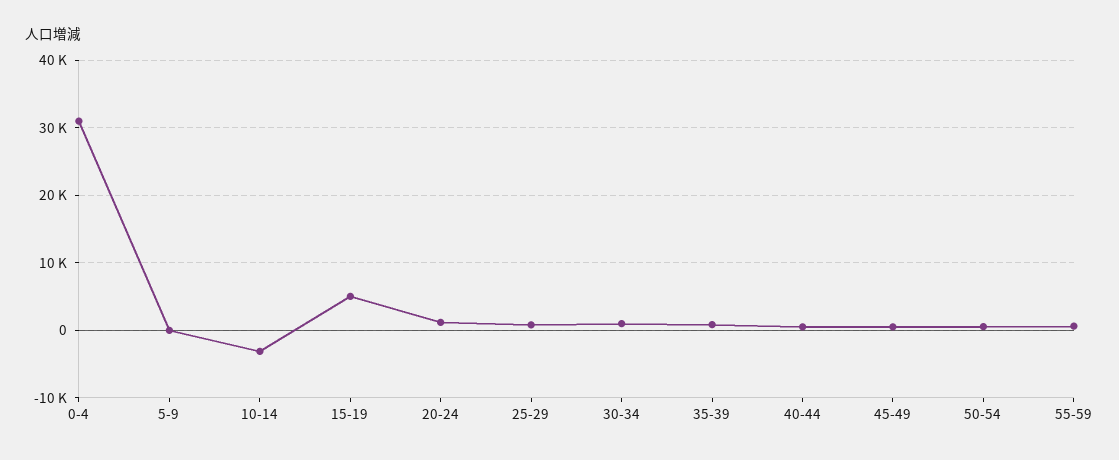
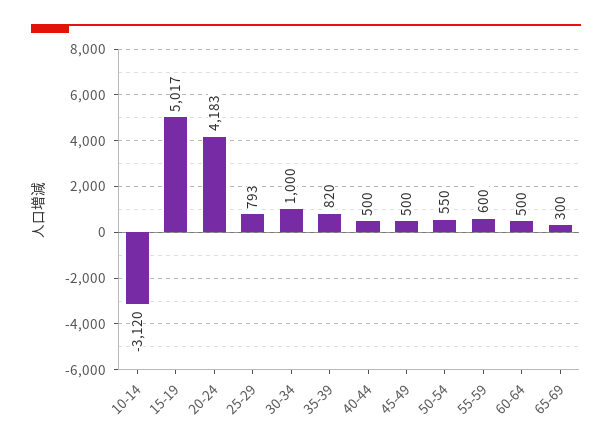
0-4: 31000 -> none
5-9: 0 -> none
20-24: 1000 -> 4183
60-64: none -> 500
65-69: none -> 300

